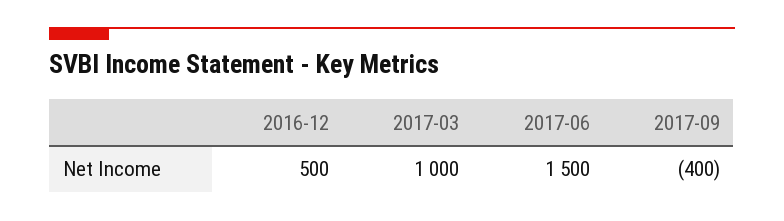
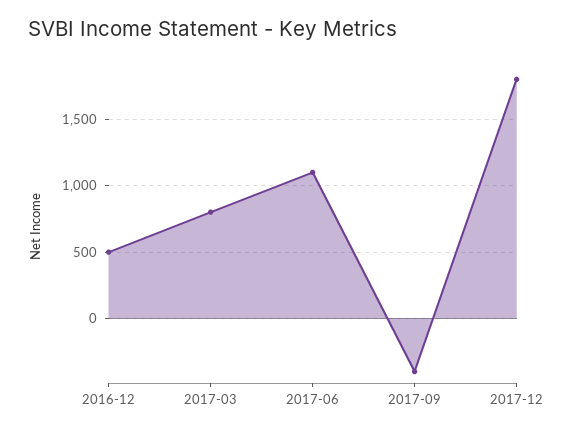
2017-03: 1000 -> 800
2017-06: 1500 -> 1100
2017-12: none -> 1800

